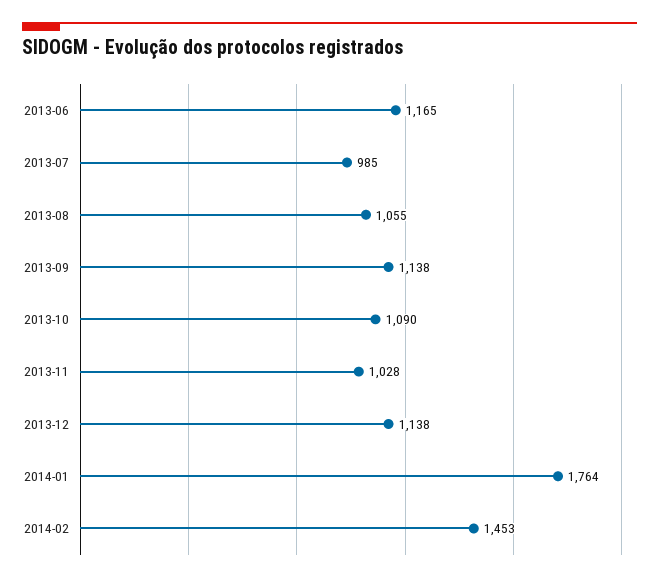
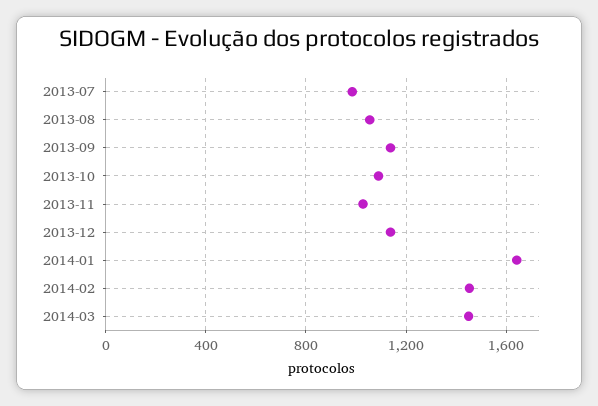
2013-06: 1165 -> none
2014-01: 1764 -> 1650
2014-03: none -> 1450

